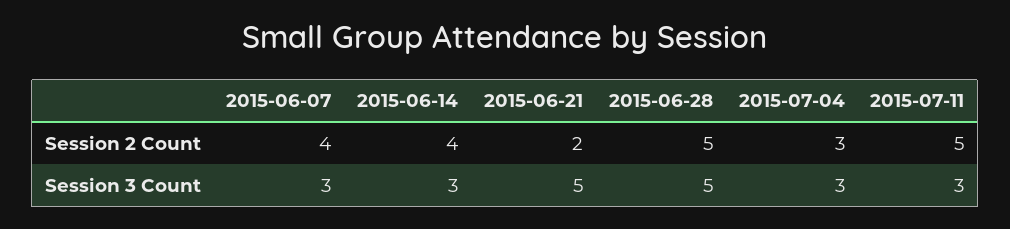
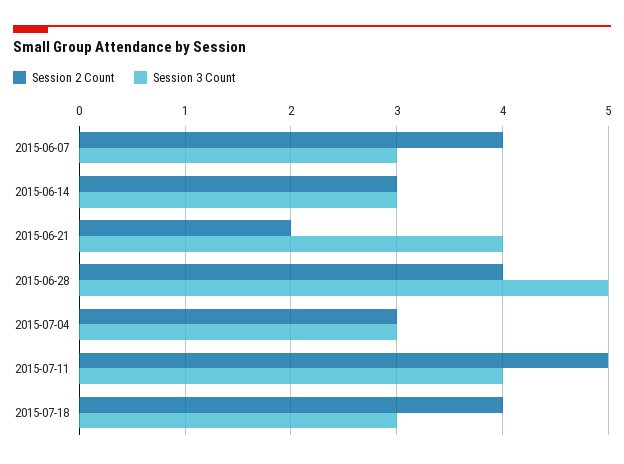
Session 2 Count, 2015-06-14: 4 -> 3
Session 2 Count, 2015-06-28: 5 -> 4
Session 3 Count, 2015-06-21: 5 -> 4
Session 3 Count, 2015-07-11: 3 -> 4
Session 2 Count, 2015-07-18: none -> 4
Session 3 Count, 2015-07-18: none -> 3

